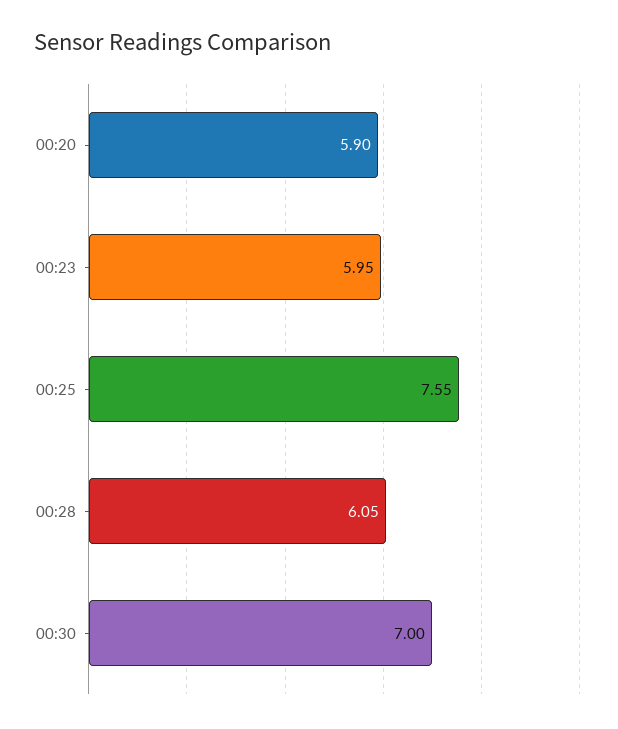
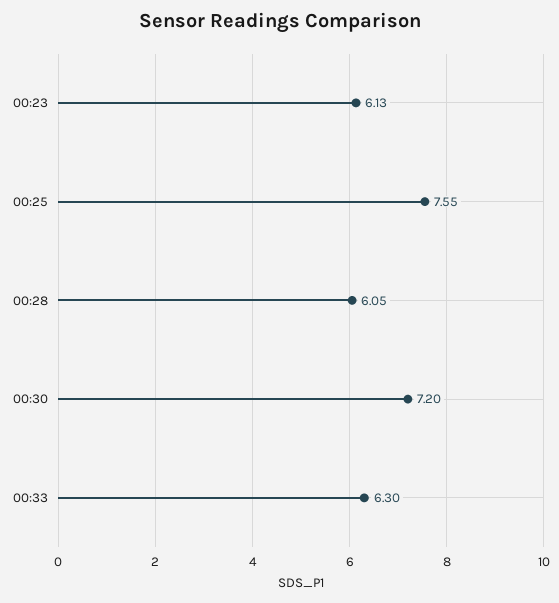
00:20: 5.9 -> none
00:23: 5.95 -> 6.13
00:30: 7 -> 7.2
00:33: none -> 6.3

